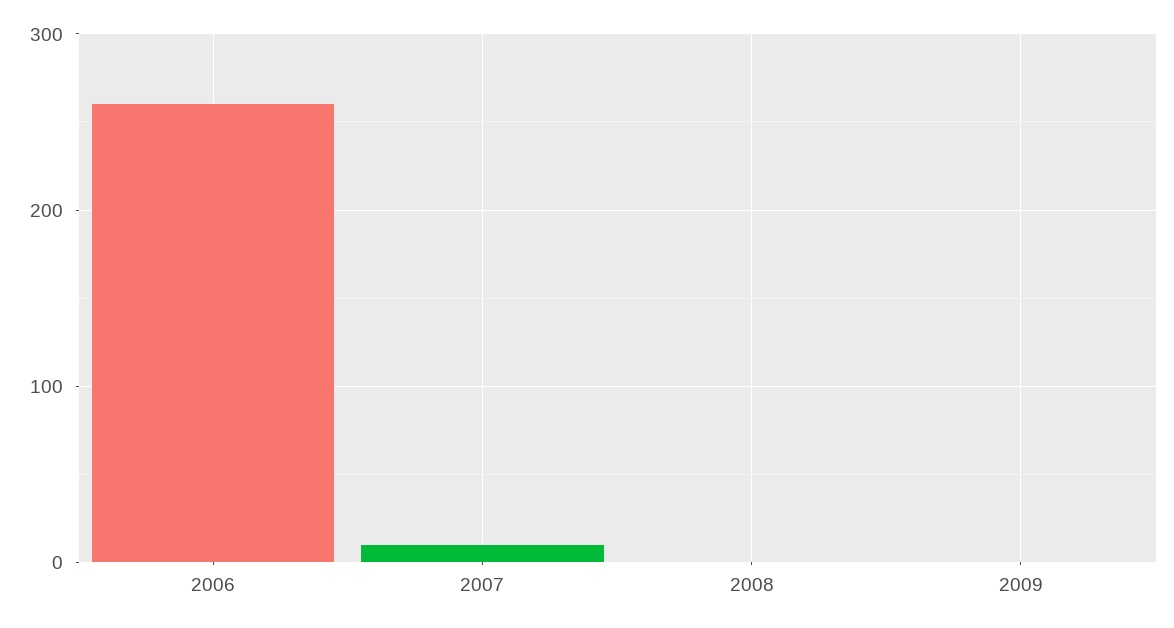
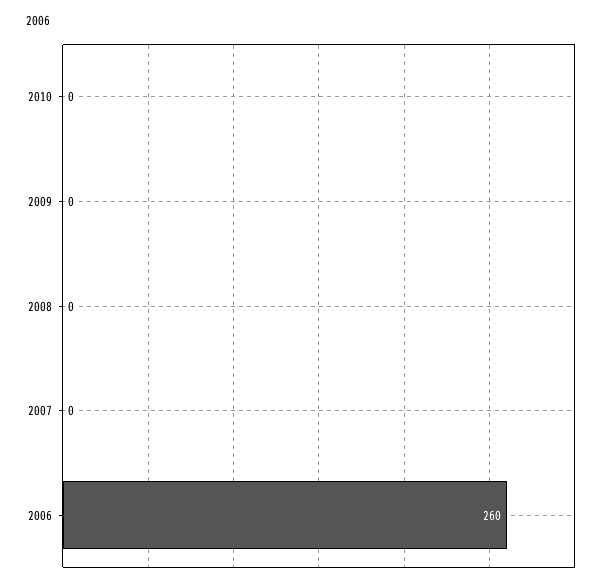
2007: 10 -> 0
2010: none -> 0

